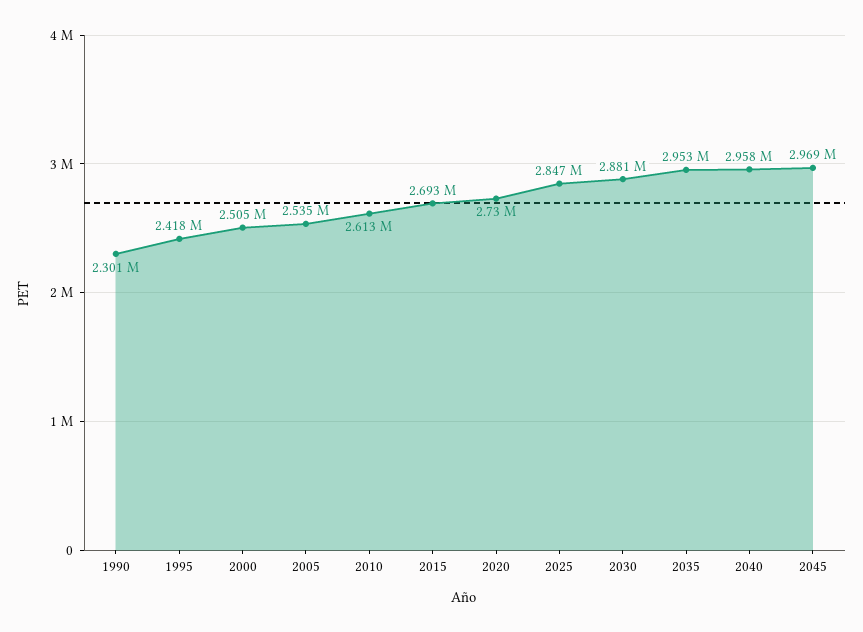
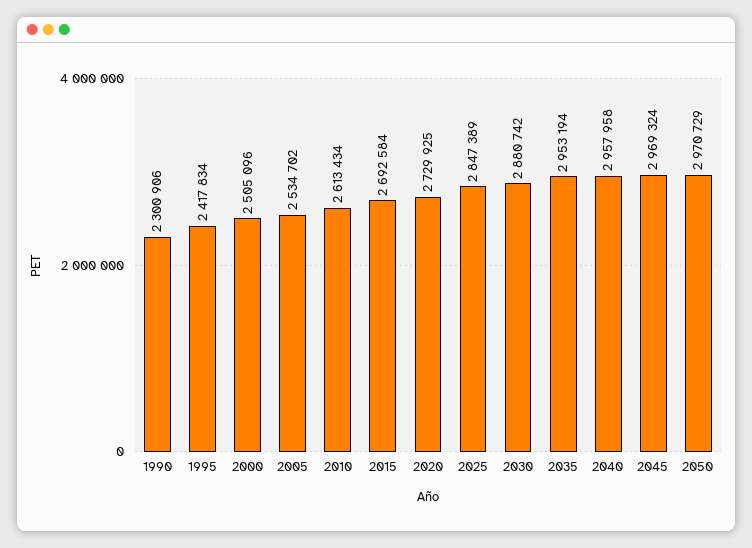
2050: none -> 2970729

